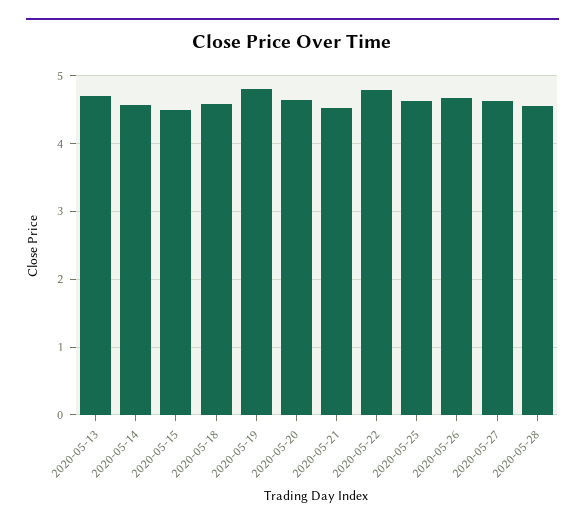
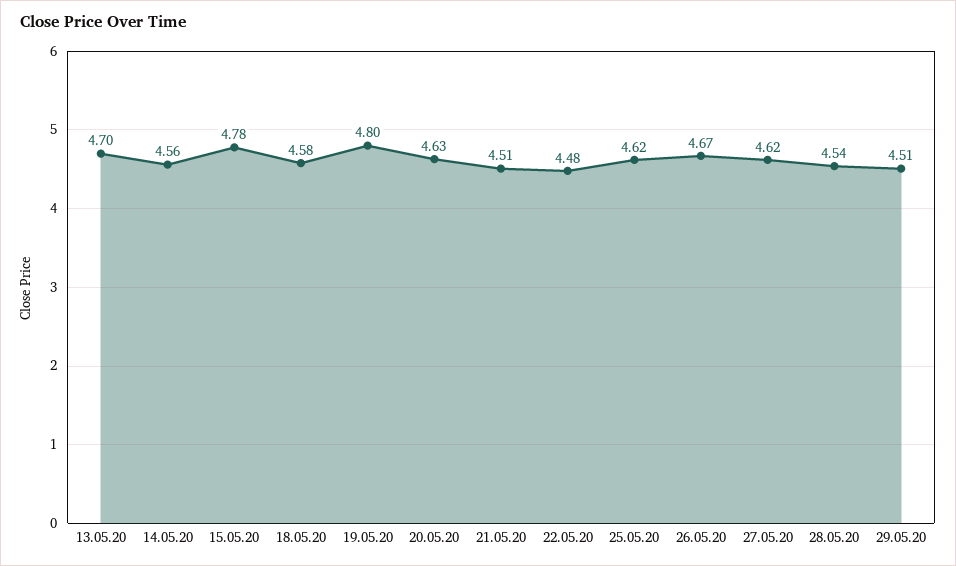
2020-05-15: 4.5 -> 4.78
2020-05-22: 4.8 -> 4.48
29.05.20: none -> 4.51

